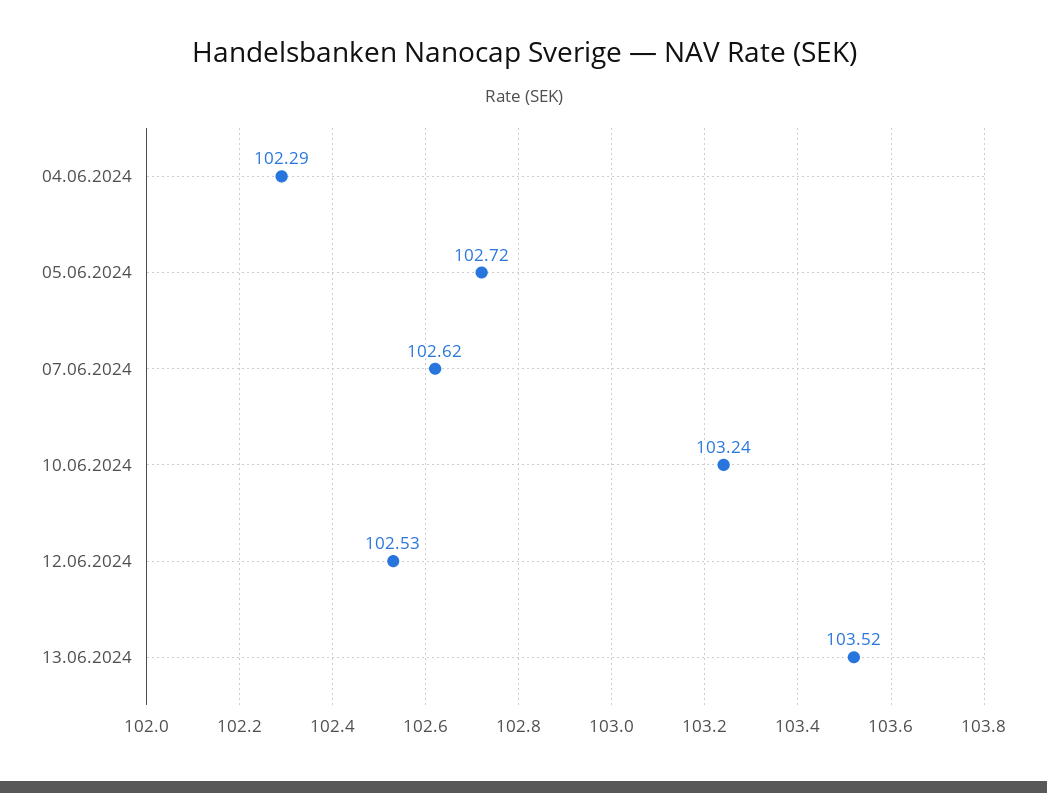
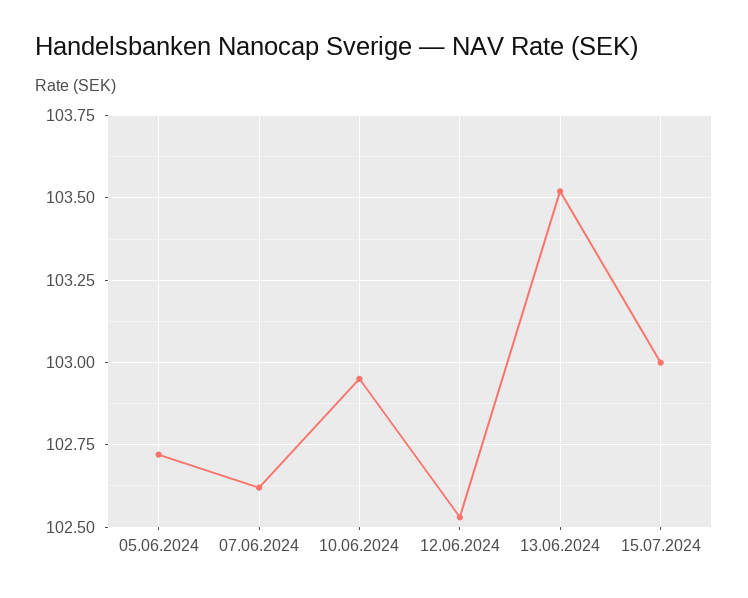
04.06.2024: 102.29 -> none
10.06.2024: 103.24 -> 102.95
15.07.2024: none -> 103

